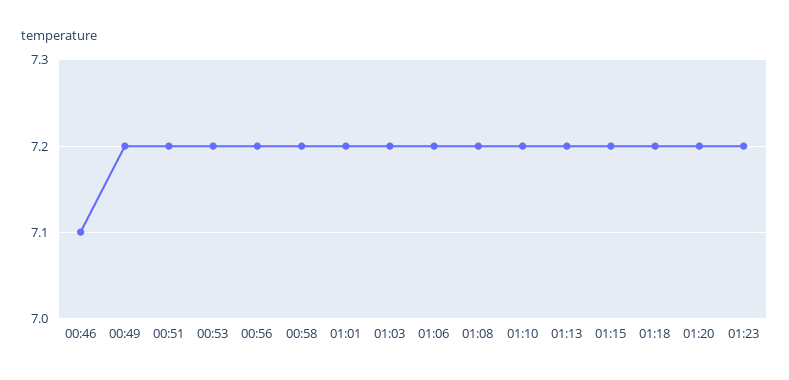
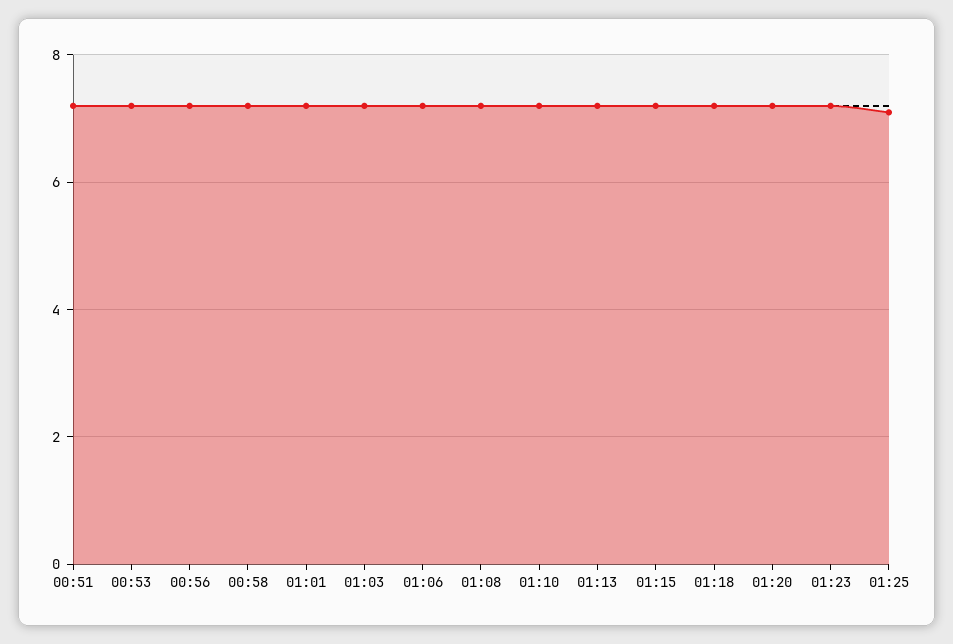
00:46: 7.1 -> none
00:49: 7.2 -> none
01:25: none -> 7

